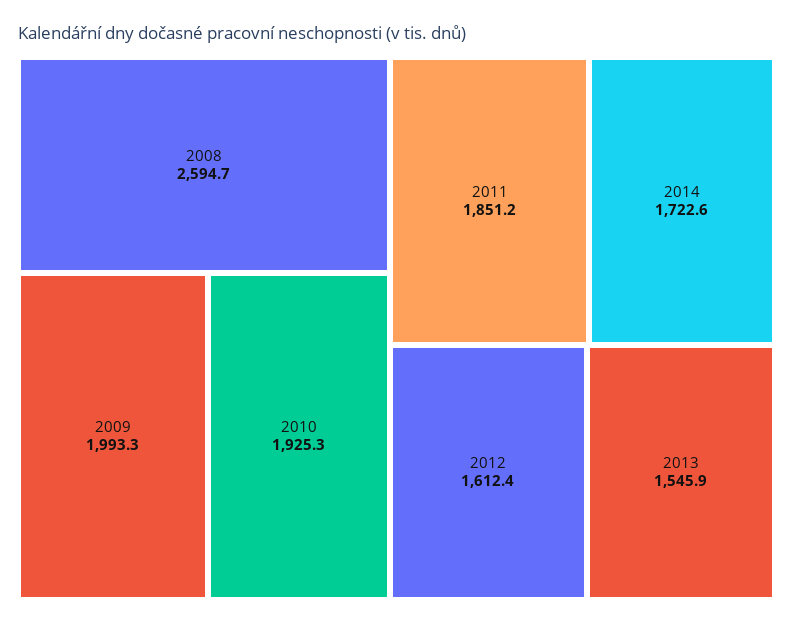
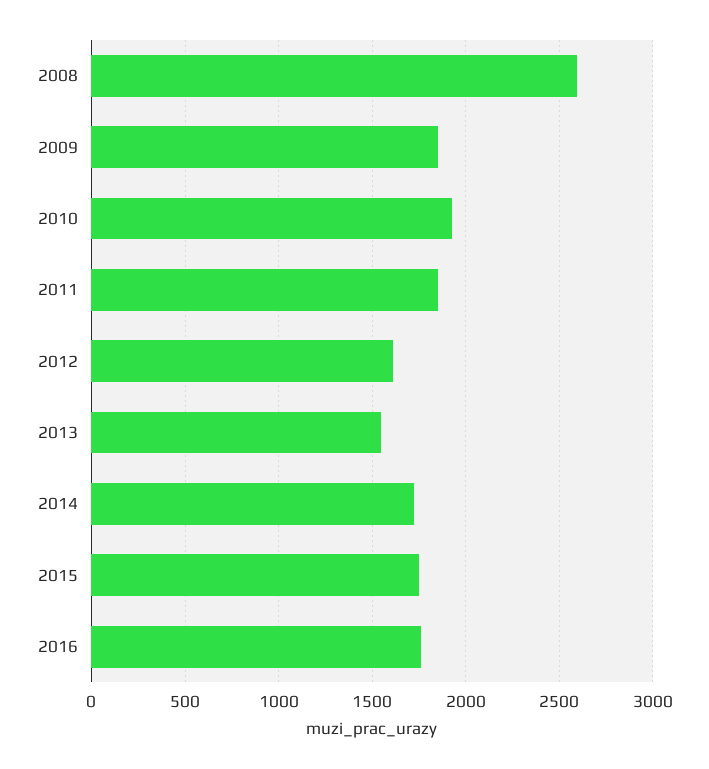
2009: 1993.3 -> 1850
2015: none -> 1750
2016: none -> 1750

